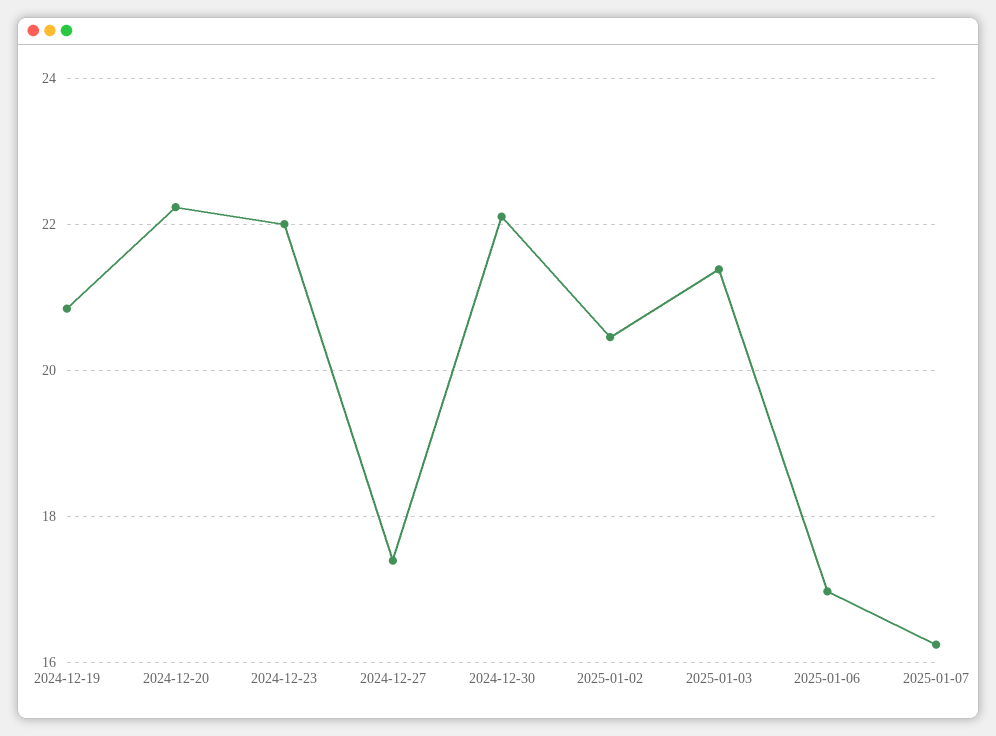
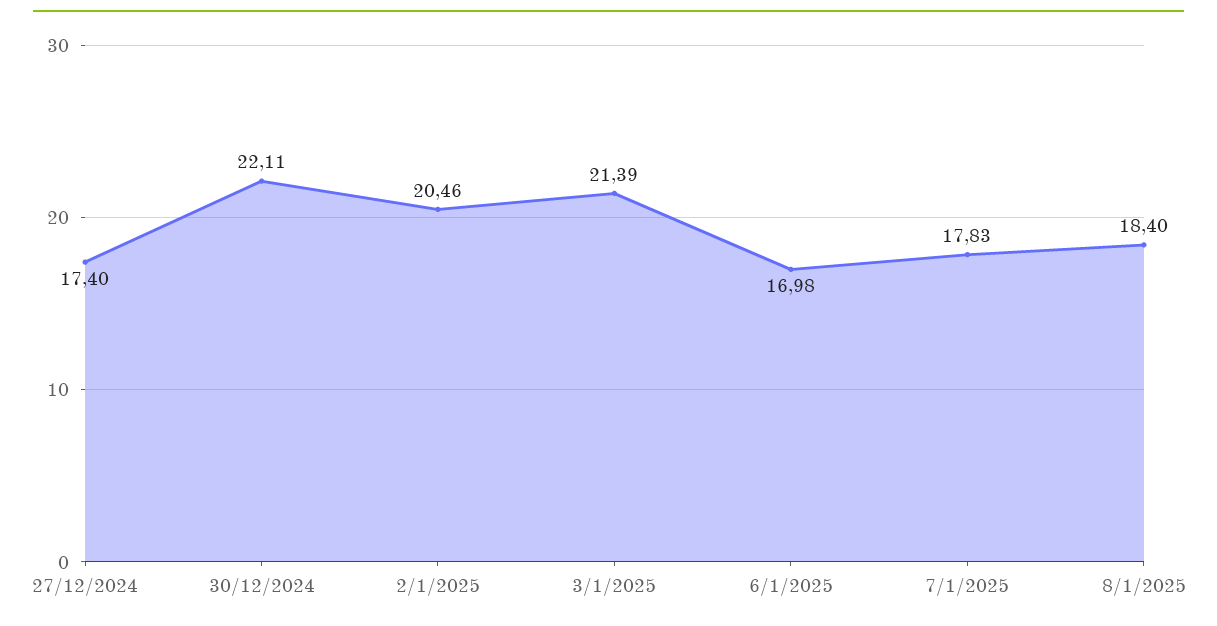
2024-12-19: 20.8 -> none
2024-12-20: 22.2 -> none
2024-12-23: 22 -> none
2025-01-07: 16.2 -> 17.83
8/1/2025: none -> 18.4

